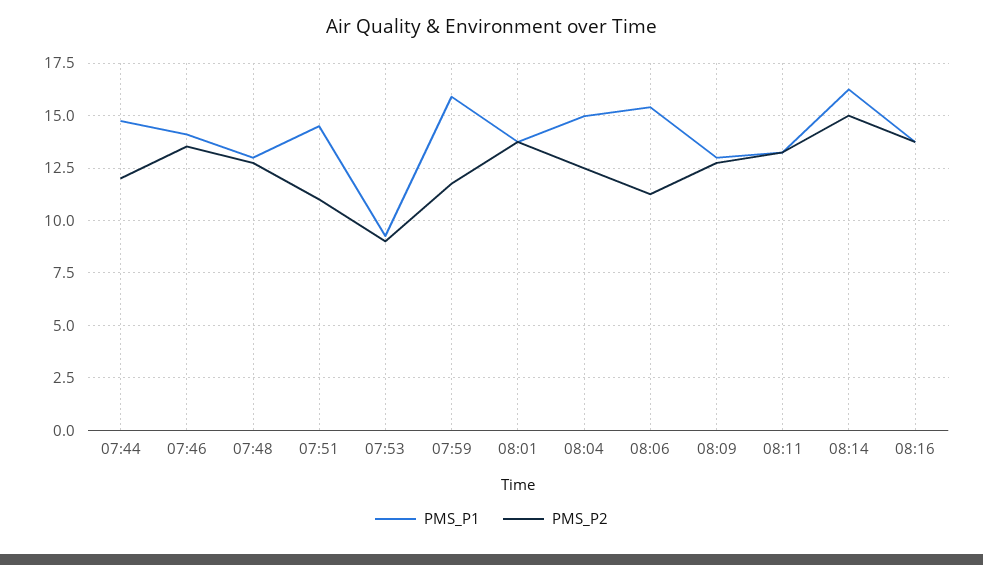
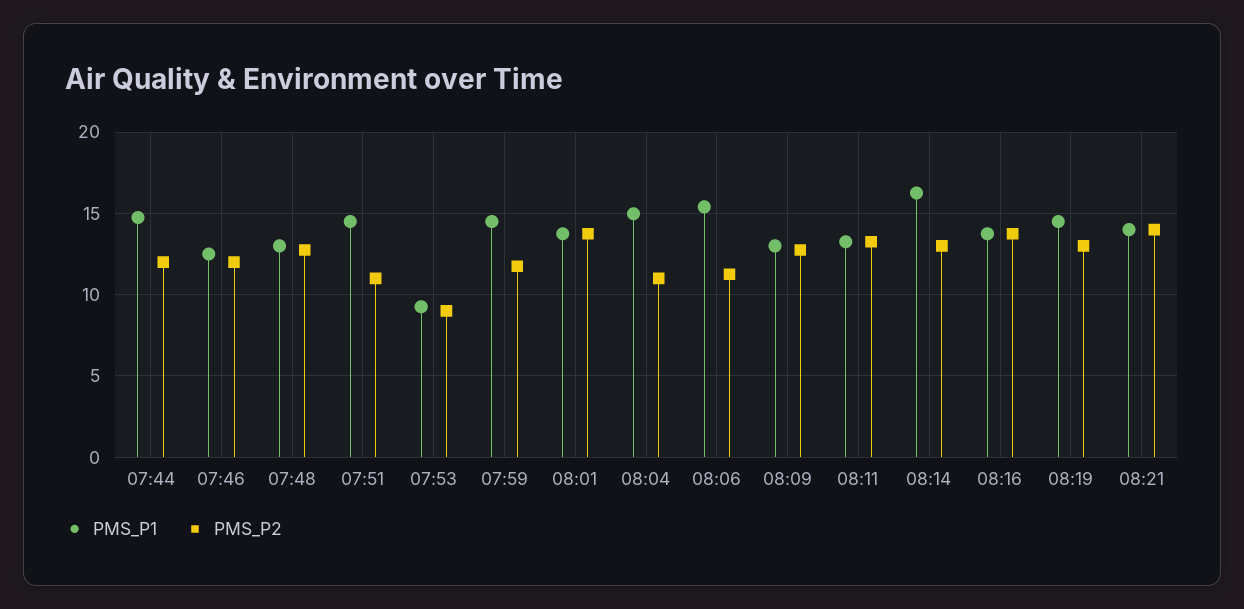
PMS_P1, 07:46: 14 -> 12.5
PMS_P2, 07:46: 13.5 -> 12
PMS_P1, 07:59: 16 -> 14.5
PMS_P2, 08:04: 12.5 -> 11
PMS_P2, 08:14: 15 -> 13
PMS_P1, 08:19: none -> 14.5
PMS_P2, 08:19: none -> 13
PMS_P1, 08:21: none -> 14
PMS_P2, 08:21: none -> 14

